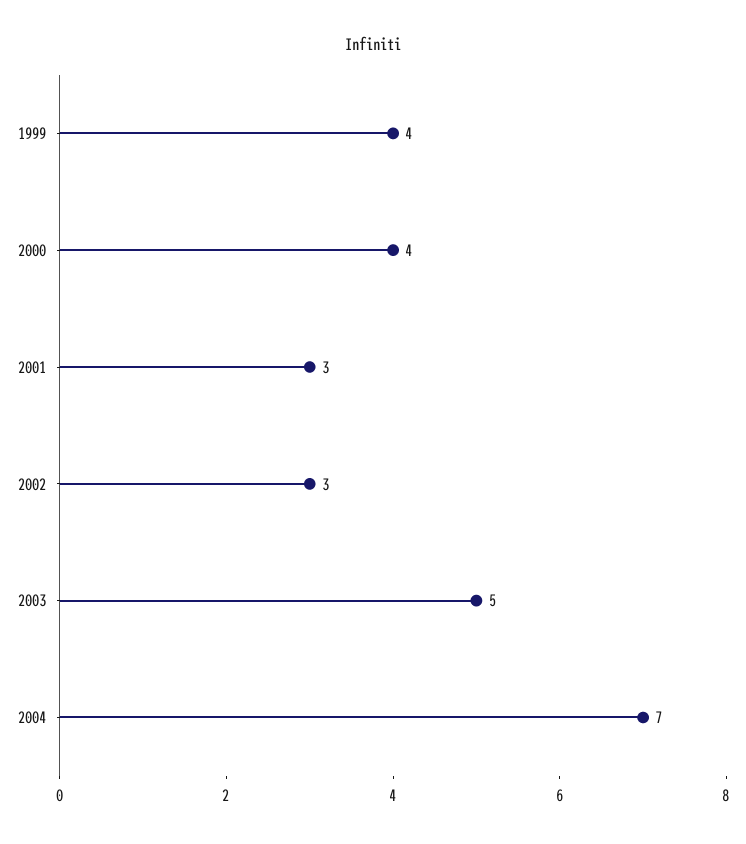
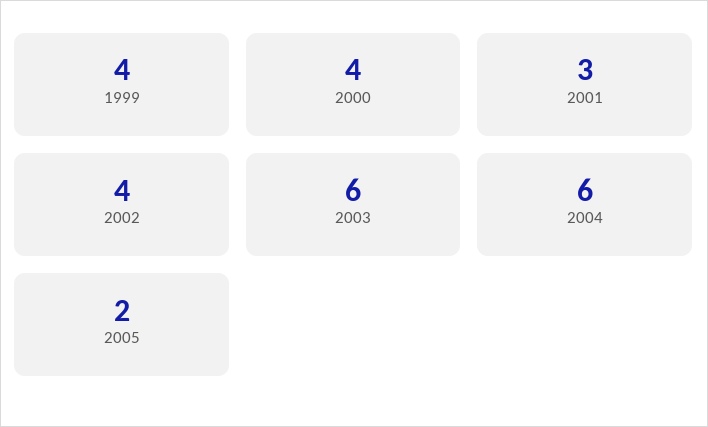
2002: 3 -> 4
2003: 5 -> 6
2004: 7 -> 6
2005: none -> 2

